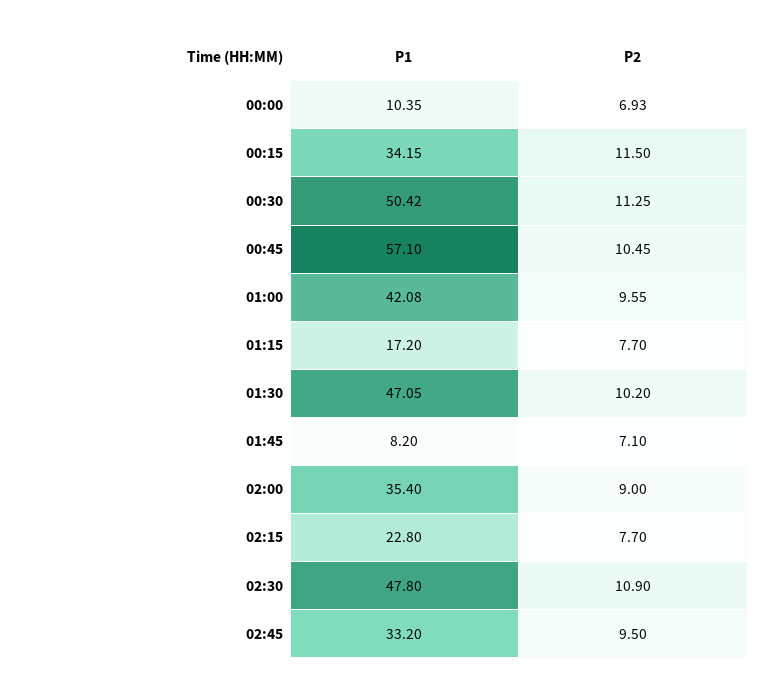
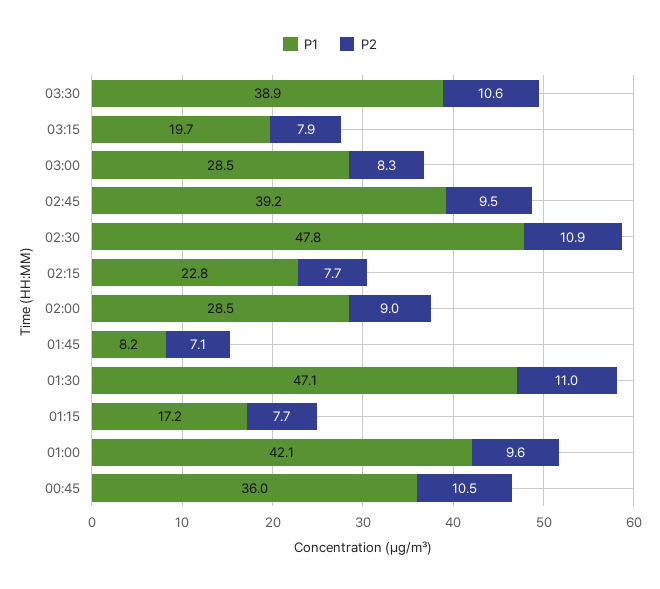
P1, 00:00: 10.35 -> none
P2, 00:00: 6.93 -> none
P1, 00:15: 34.15 -> none
P2, 00:15: 11.5 -> none
P1, 00:30: 50.42 -> none
P2, 00:30: 11.25 -> none
P1, 00:45: 57.1 -> 36
P2, 01:30: 10.2 -> 11
P1, 02:00: 35.4 -> 28.5
P1, 02:45: 33.2 -> 39.2
P1, 03:30: none -> 38.9
P2, 03:30: none -> 10.6
P1, 03:15: none -> 19.7
P2, 03:15: none -> 7.9
P1, 03:00: none -> 28.5
P2, 03:00: none -> 8.3

